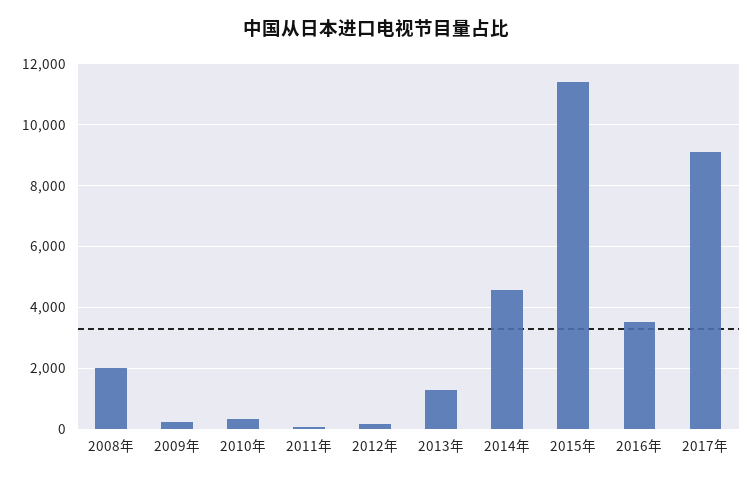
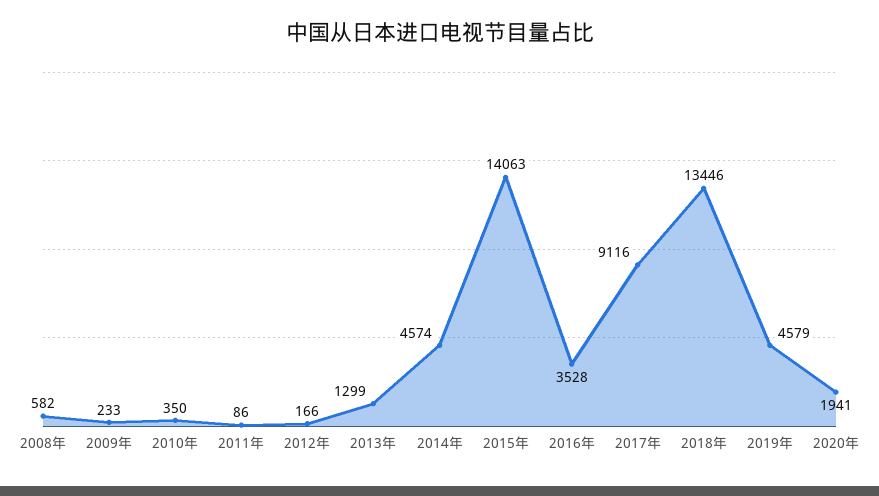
2008年: 2000 -> 582
2015年: 11400 -> 14063
2018年: none -> 13446
2019年: none -> 4579
2020年: none -> 1941

